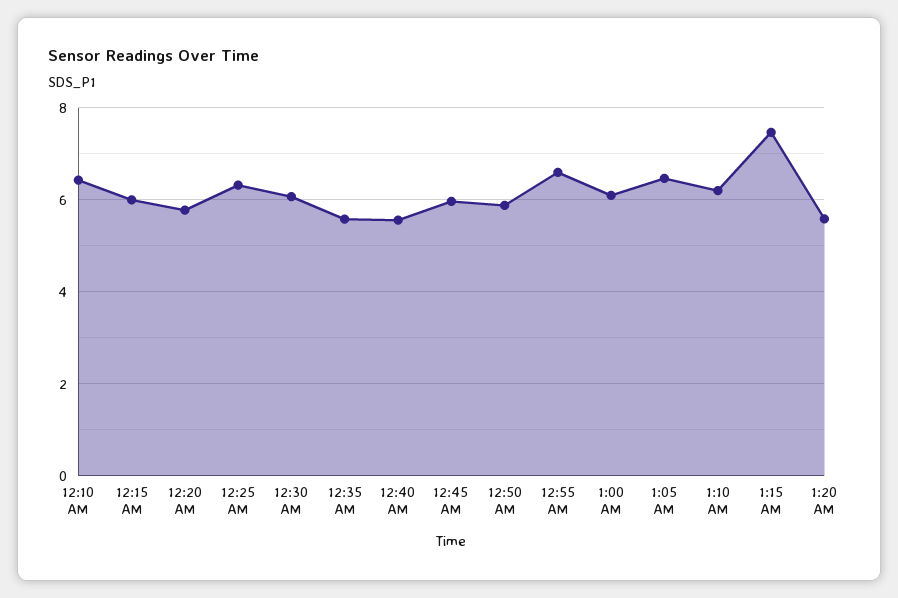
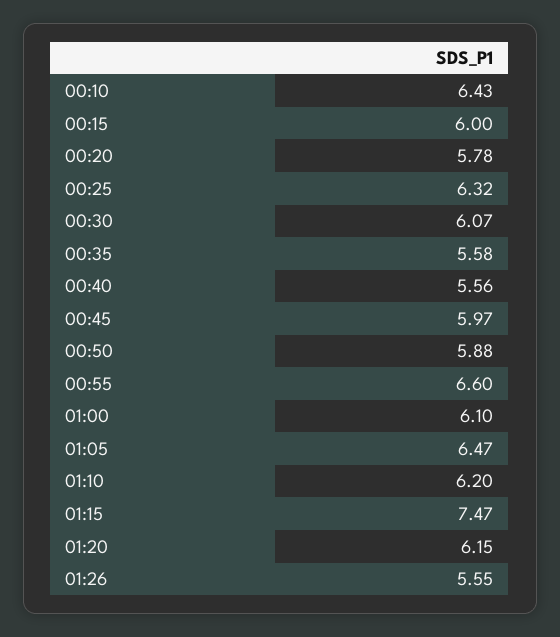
1:20 AM: 5.6 -> 6.15
01:26: none -> 5.55

